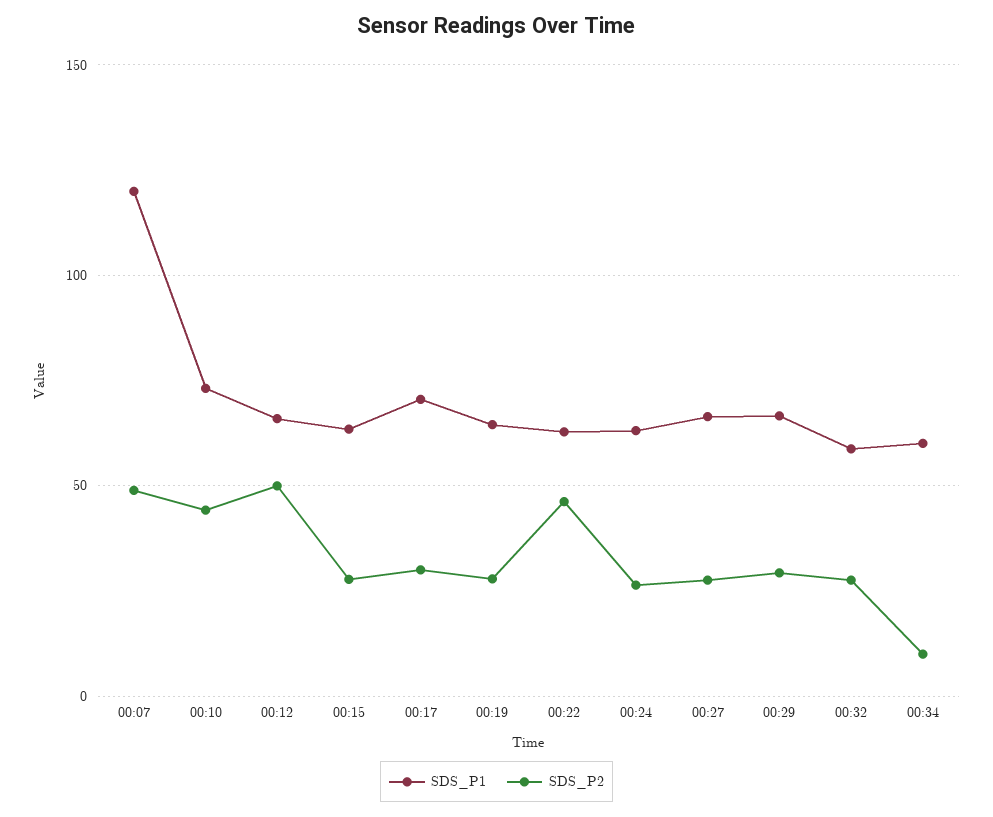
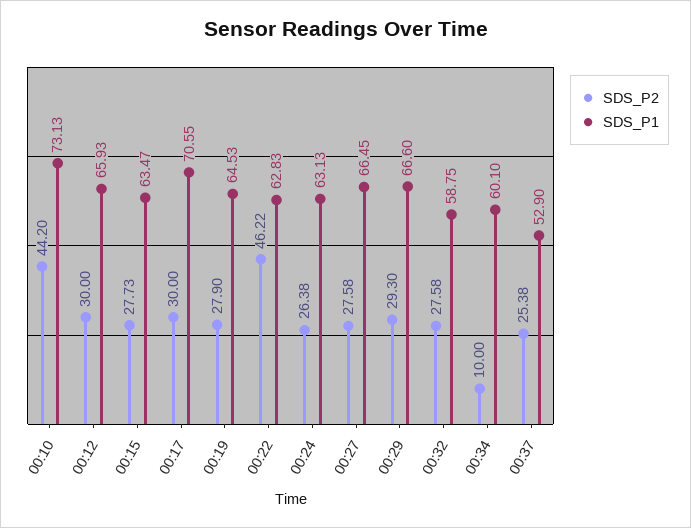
SDS_P1, 00:07: 120 -> none
SDS_P2, 00:07: 50 -> none
SDS_P2, 00:12: 50 -> 30
SDS_P2, 00:37: none -> 25.38
SDS_P1, 00:37: none -> 52.9

